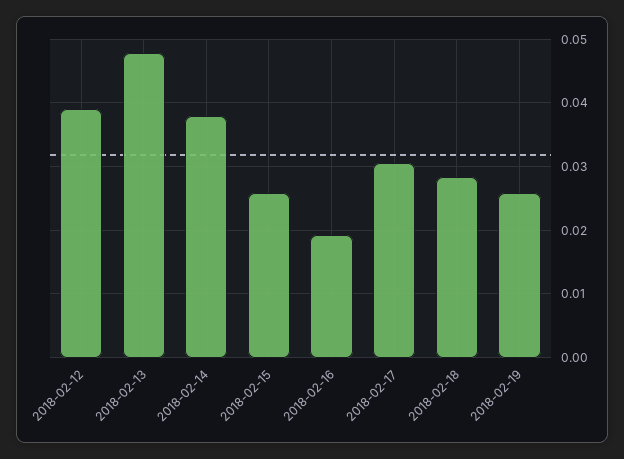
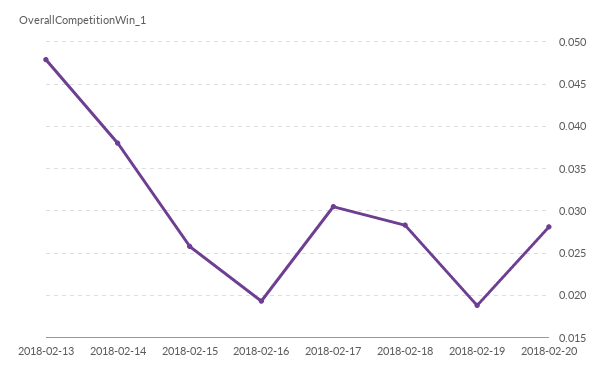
2018-02-12: 0.039 -> none
2018-02-19: 0.026 -> 0.019
2018-02-20: none -> 0.028

